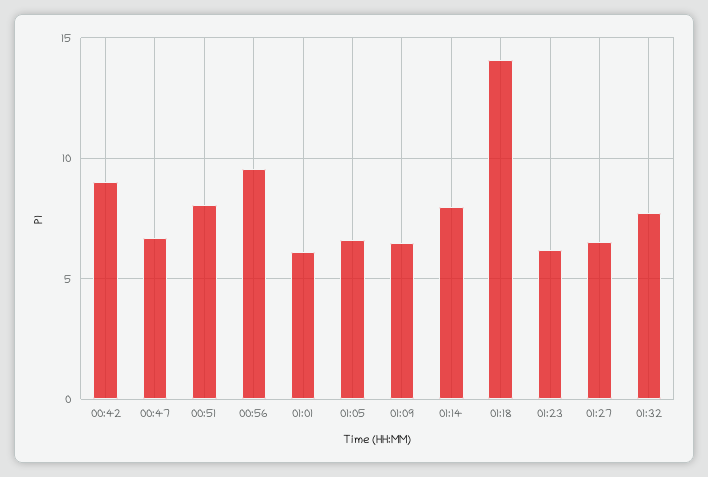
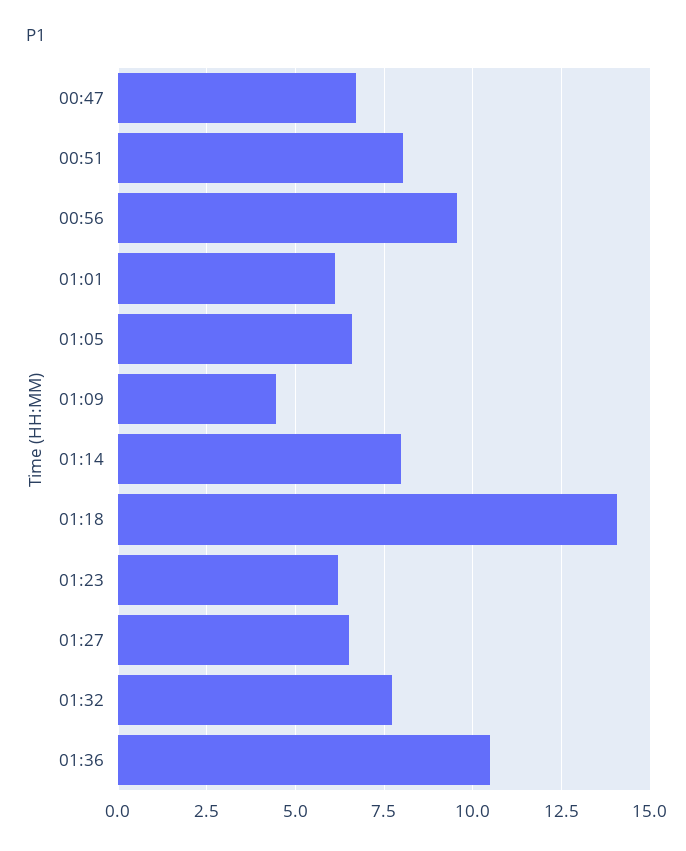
00:42: 9 -> none
01:09: 6.5 -> 4.5
01:36: none -> 10.5

